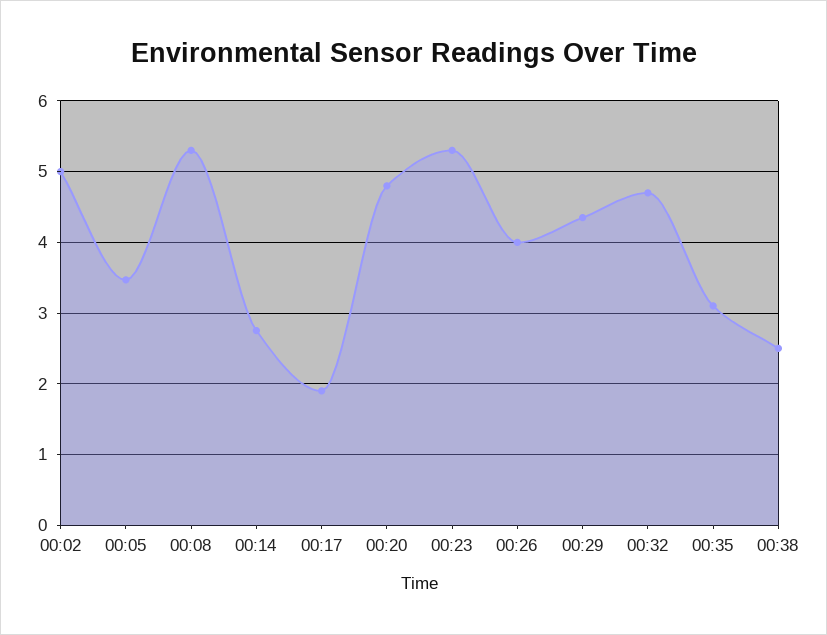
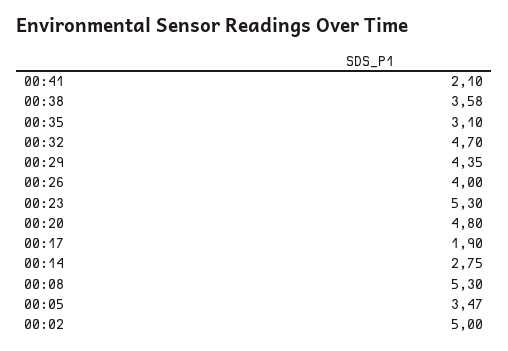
00:38: 2.5 -> 3.58
00:41: none -> 2.1

